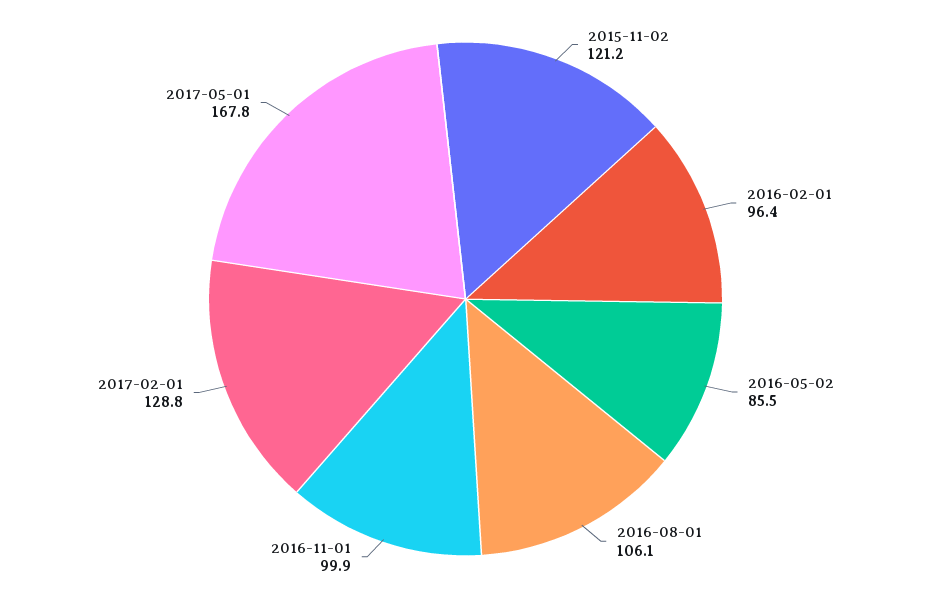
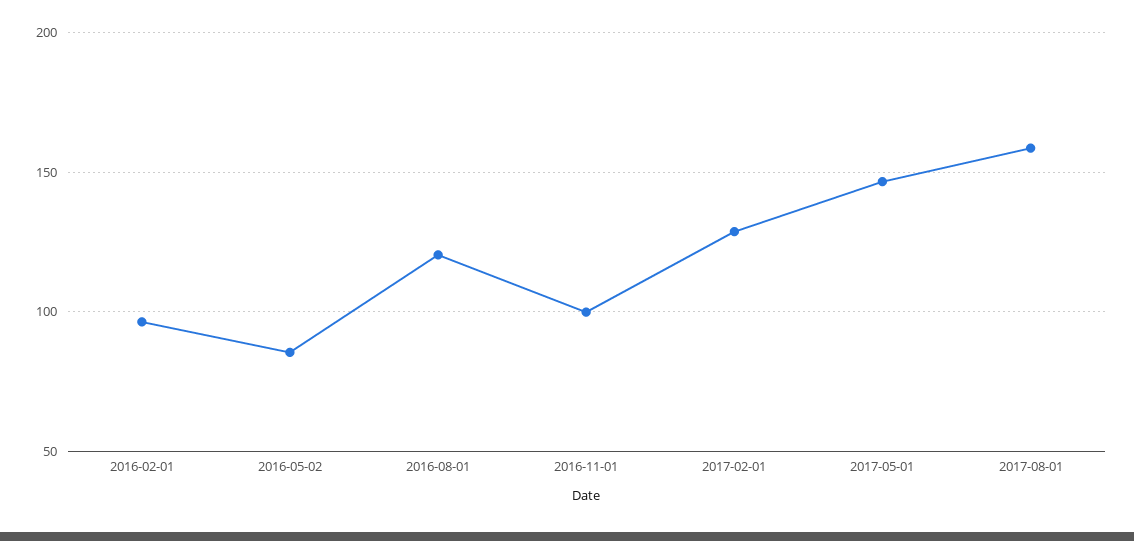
2015-11-02: 121.2 -> none
2016-08-01: 106.1 -> 120
2017-05-01: 167.8 -> 145
2017-08-01: none -> 160

